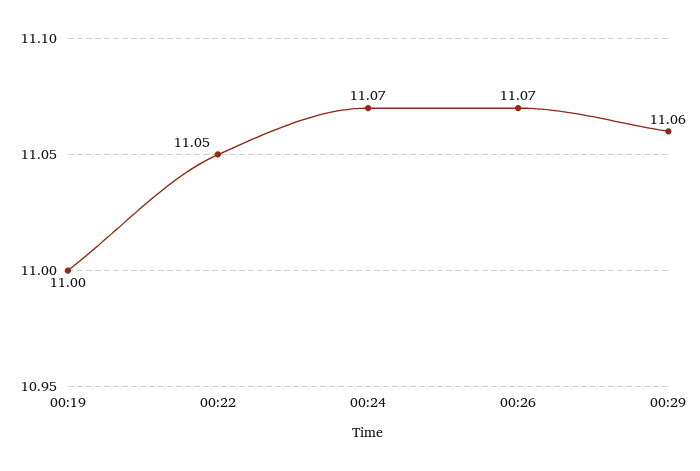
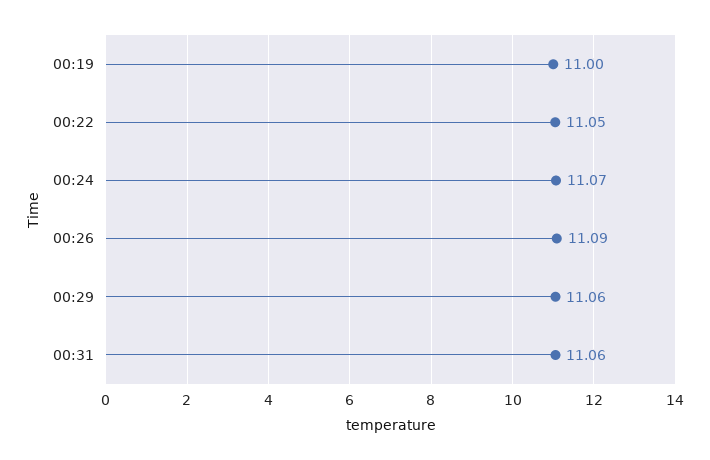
00:26: 11.07 -> 11.09
00:31: none -> 11.06

